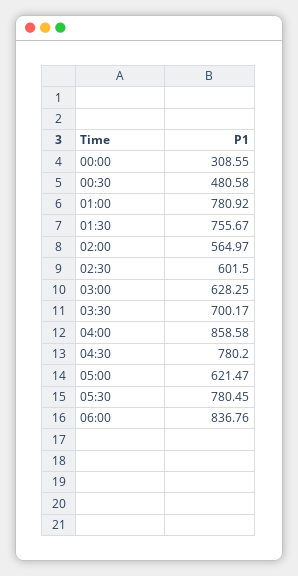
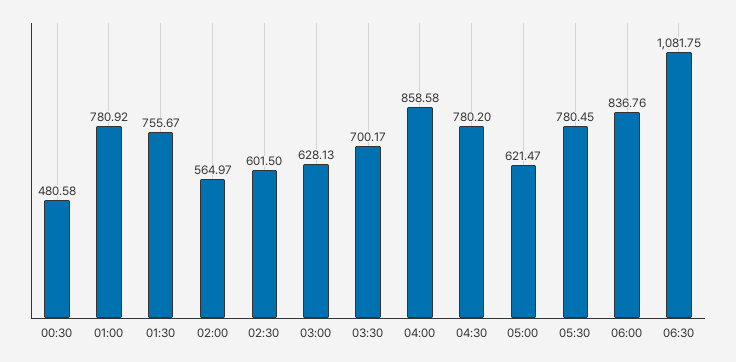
00:00: 308.55 -> none
03:00: 628.25 -> 628.13
06:30: none -> 1081.75

